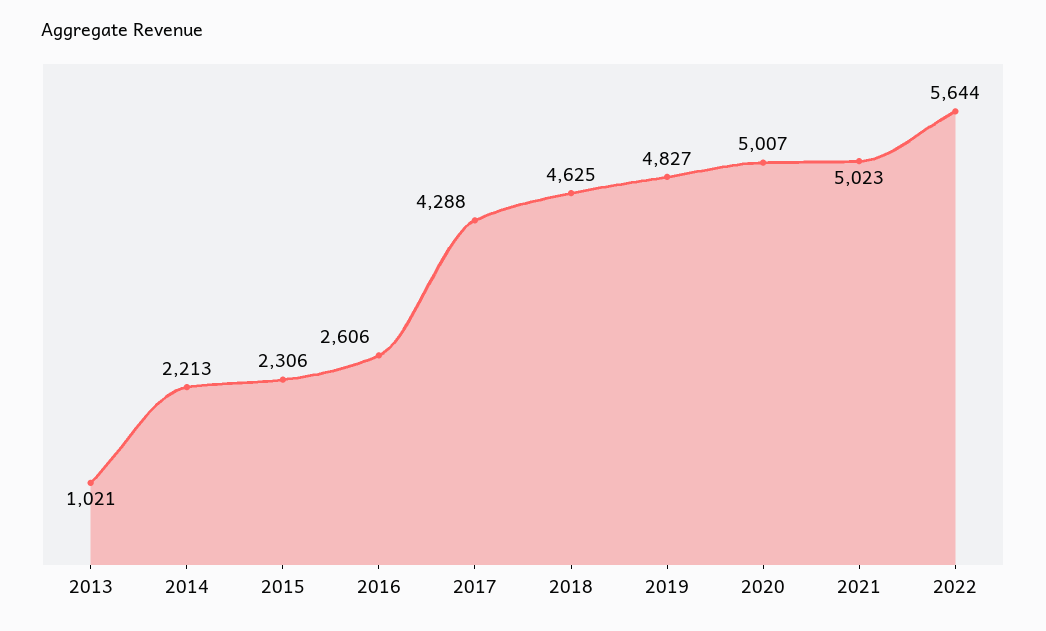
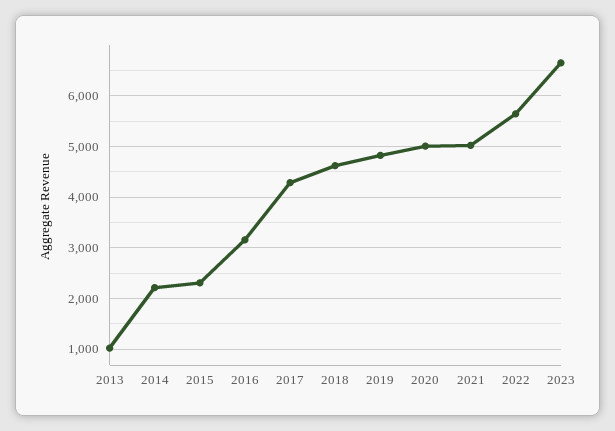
2016: 2606 -> 3200
2023: none -> 6600

